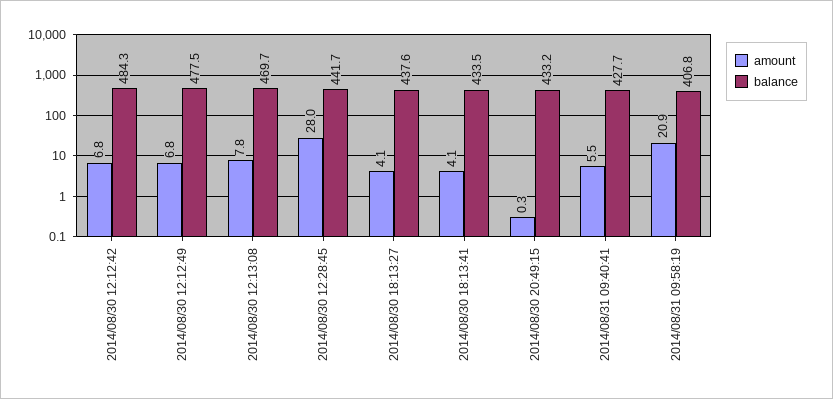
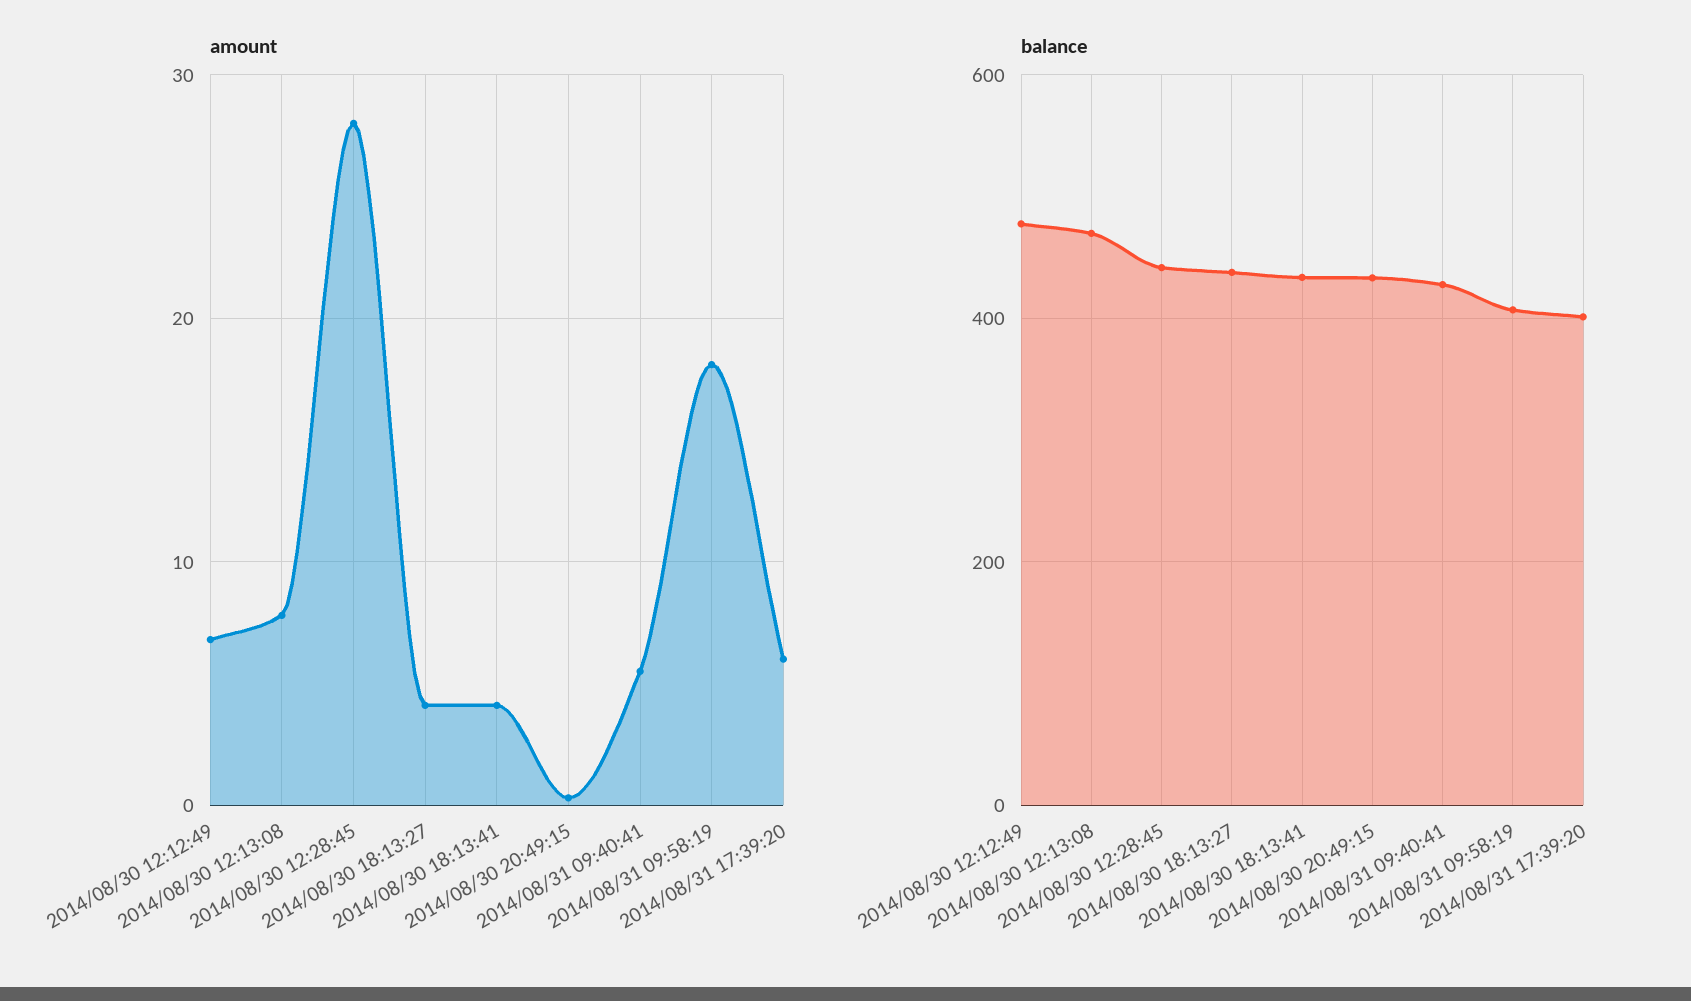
amount, 2014/08/30 12:12:42: 6.8 -> none
balance, 2014/08/30 12:12:42: 484.3 -> none
amount, 2014/08/31 09:58:19: 20.9 -> 18
amount, 2014/08/31 17:39:20: none -> 6
balance, 2014/08/31 17:39:20: none -> 400

